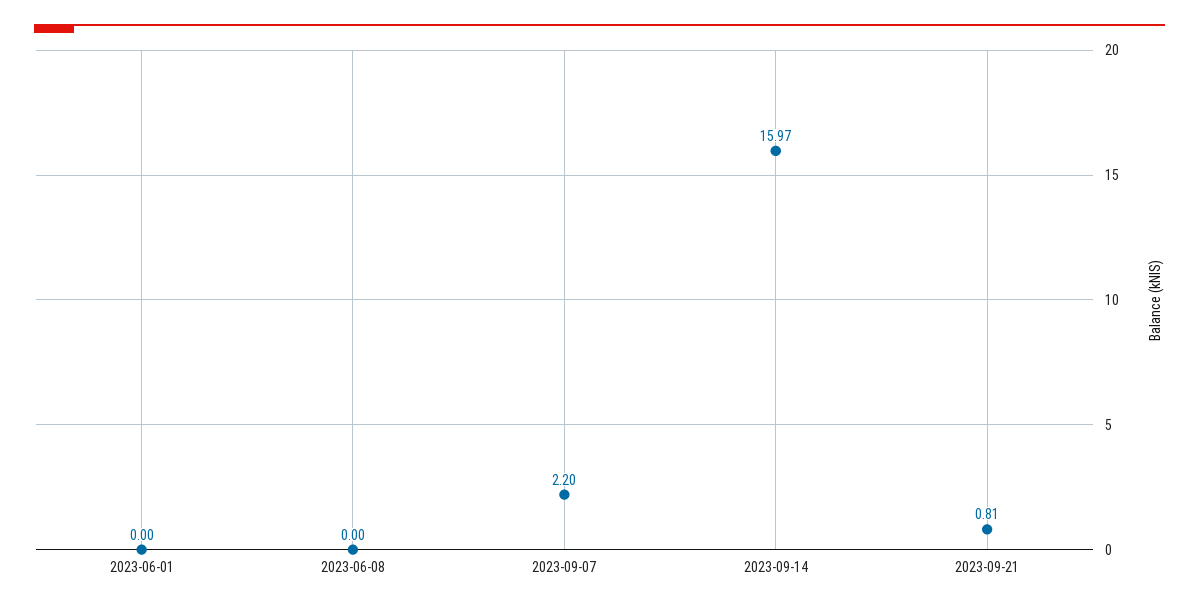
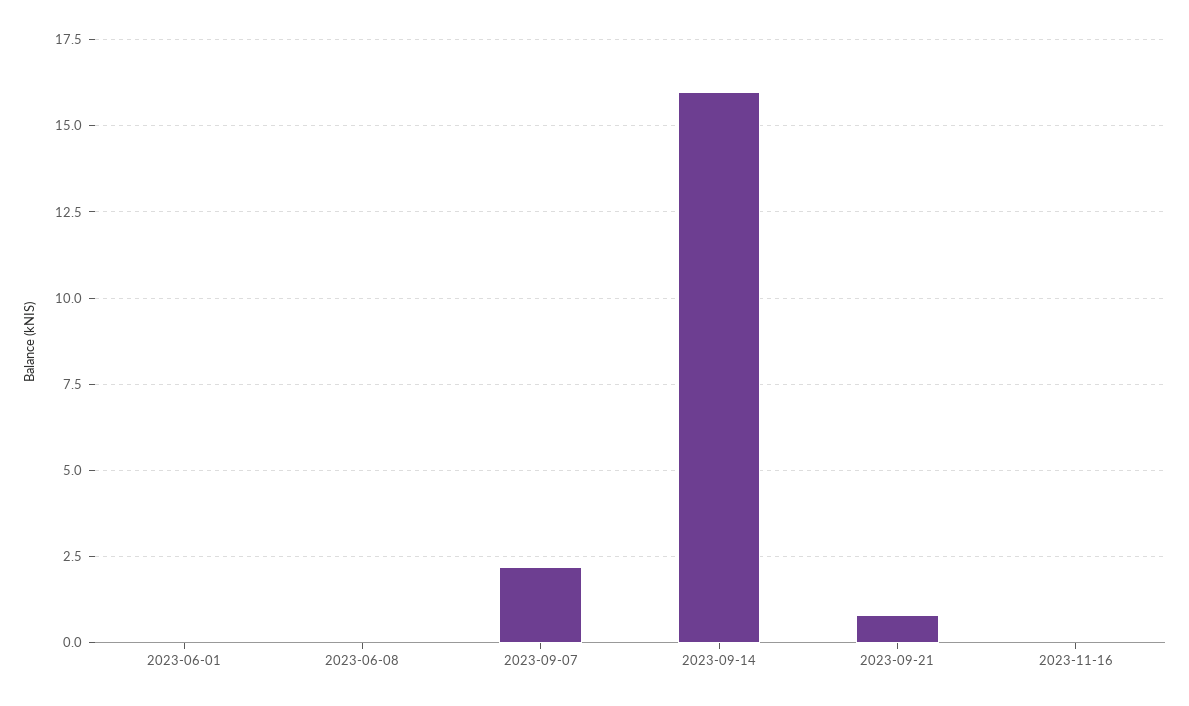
2023-11-16: none -> 0

